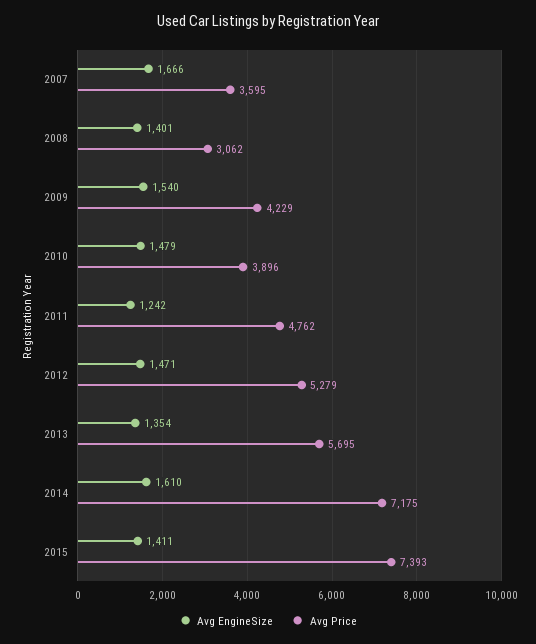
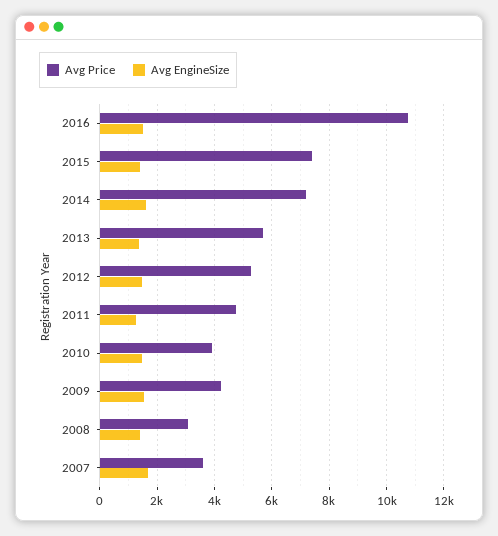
Avg Price, 2016: none -> 10750
Avg EngineSize, 2016: none -> 1500

